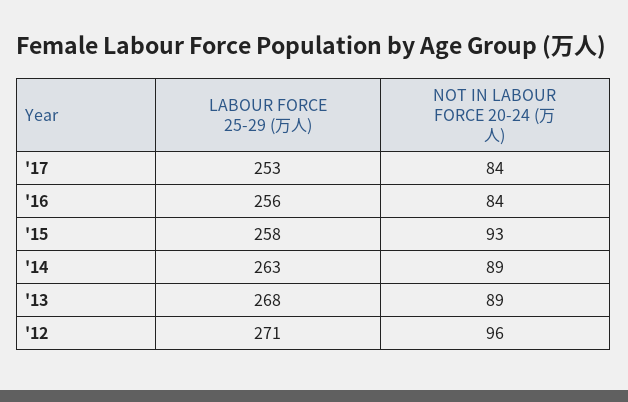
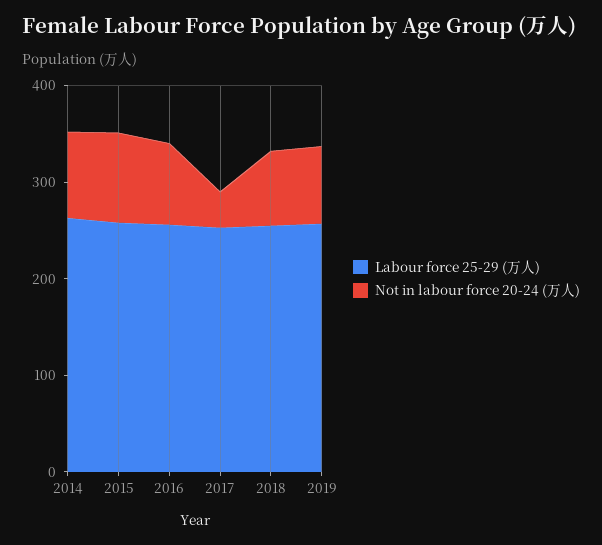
NOT IN LABOUR FORCE 20-24 (万人), '17: 84 -> 40
LABOUR FORCE 25-29 (万人), '13: 268 -> none
NOT IN LABOUR FORCE 20-24 (万人), '13: 89 -> none
LABOUR FORCE 25-29 (万人), '12: 271 -> none
NOT IN LABOUR FORCE 20-24 (万人), '12: 96 -> none
LABOUR FORCE 25-29 (万人), 2018: none -> 260
NOT IN LABOUR FORCE 20-24 (万人), 2018: none -> 80
LABOUR FORCE 25-29 (万人), 2019: none -> 260
NOT IN LABOUR FORCE 20-24 (万人), 2019: none -> 80

